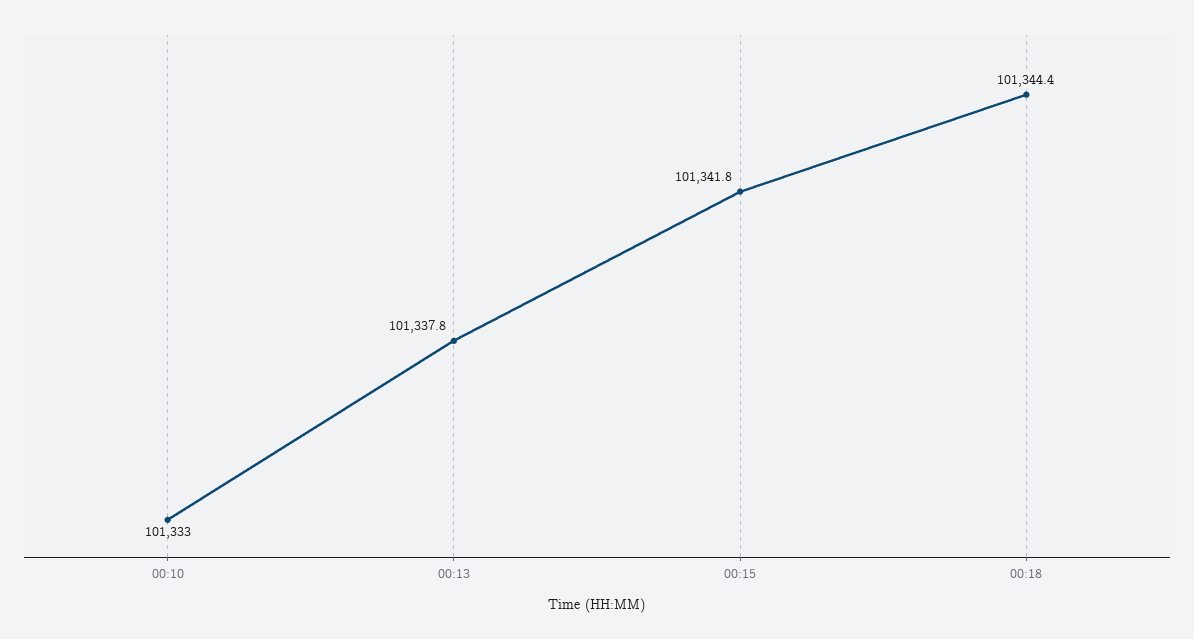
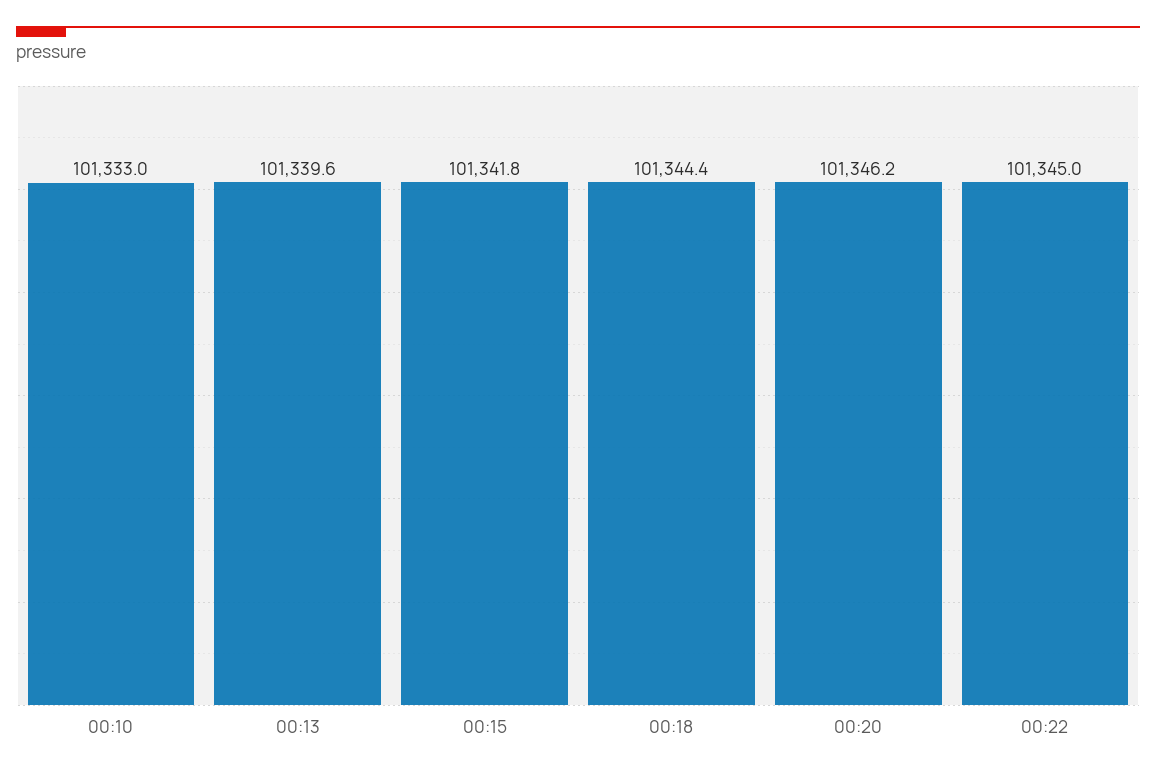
00:13: 101337.8 -> 101339.6
00:20: none -> 101346.2
00:22: none -> 101345

